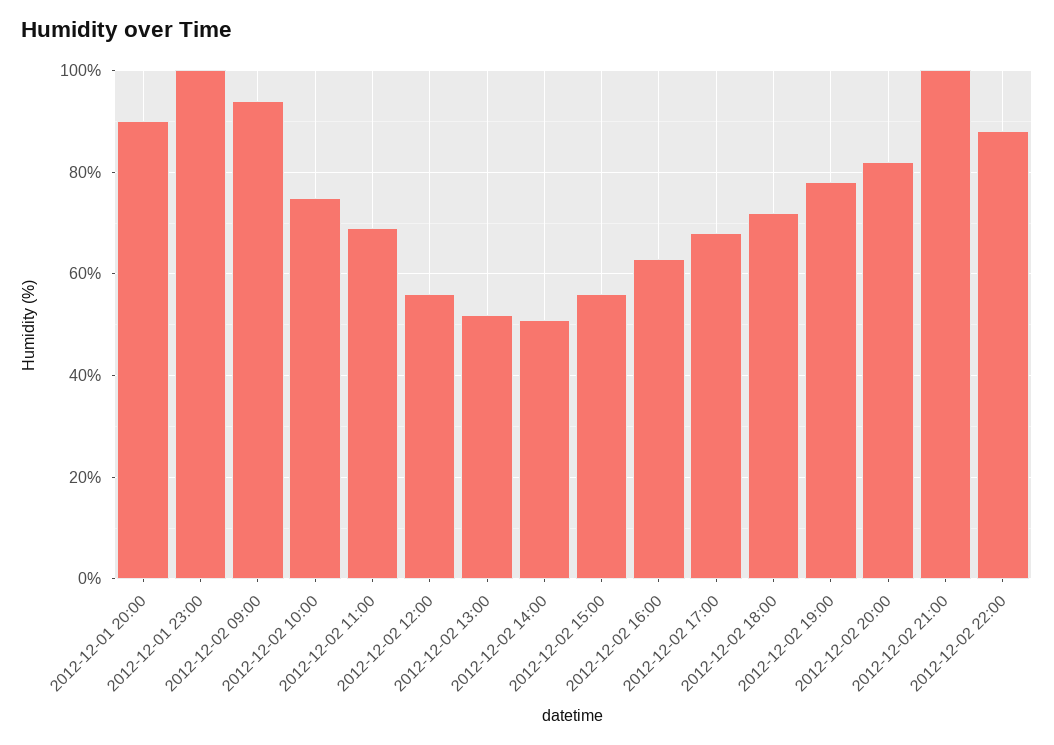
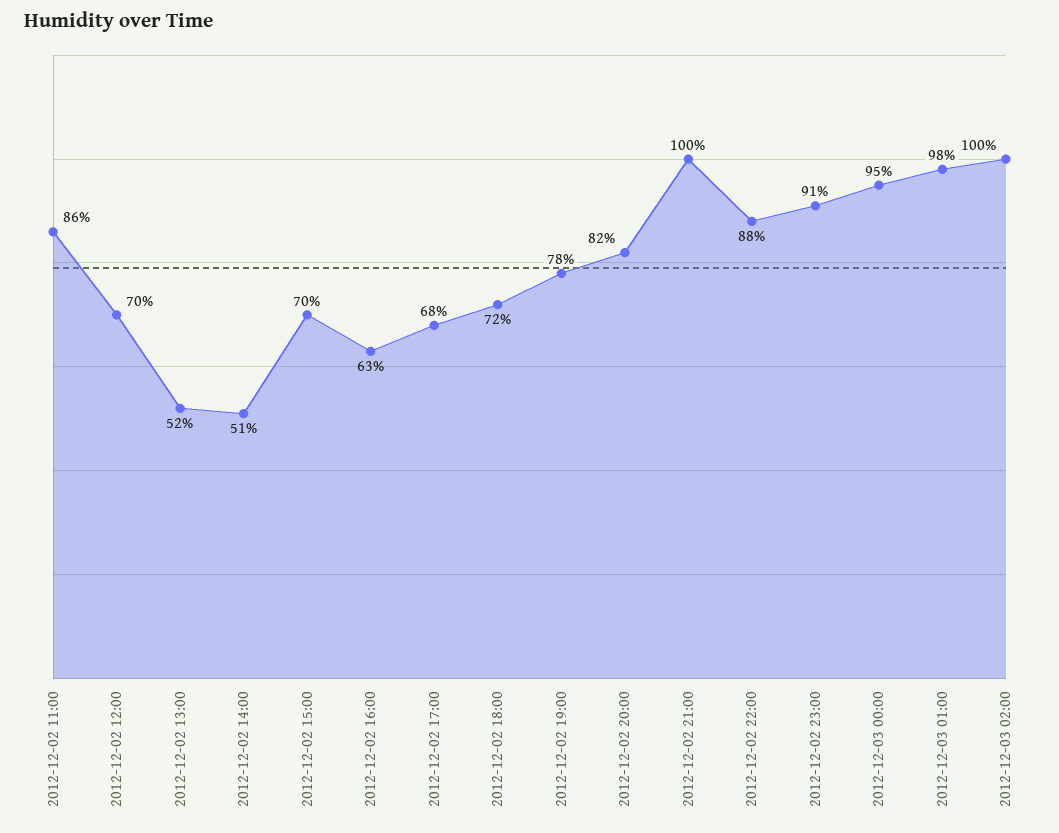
2012-12-01 20:00: 90 -> none
2012-12-01 23:00: 100 -> none
2012-12-02 09:00: 95 -> none
2012-12-02 10:00: 75 -> none
2012-12-02 11:00: 70 -> 86
2012-12-02 12:00: 55 -> 70
2012-12-02 15:00: 55 -> 70
2012-12-02 23:00: none -> 91
2012-12-03 00:00: none -> 95
2012-12-03 01:00: none -> 98
2012-12-03 02:00: none -> 100

